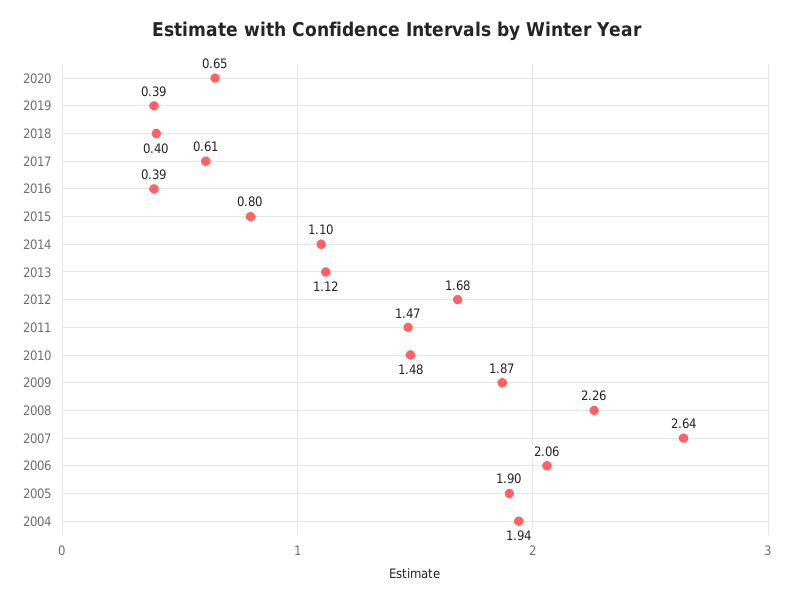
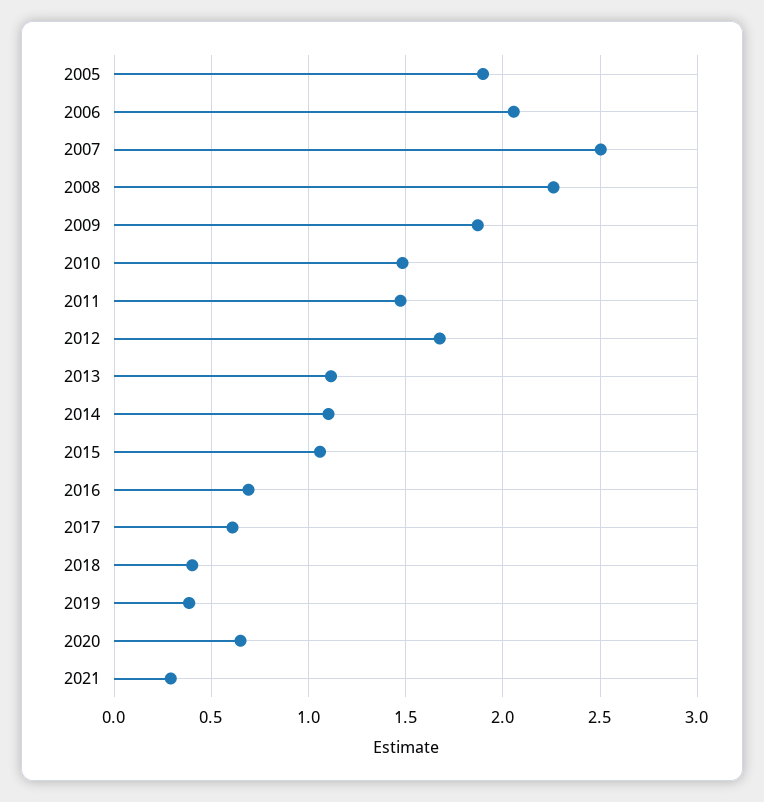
2016: 0.39 -> 0.7
2015: 0.8 -> 1.05
2007: 2.64 -> 2.5
2004: 1.94 -> none
2021: none -> 0.3

